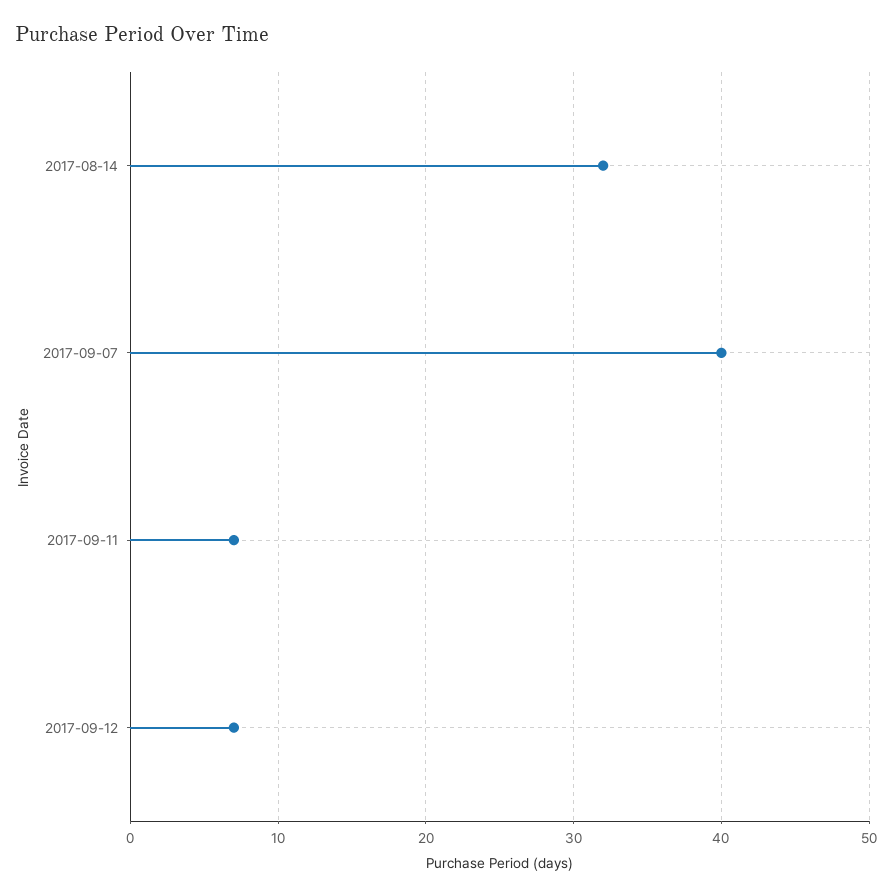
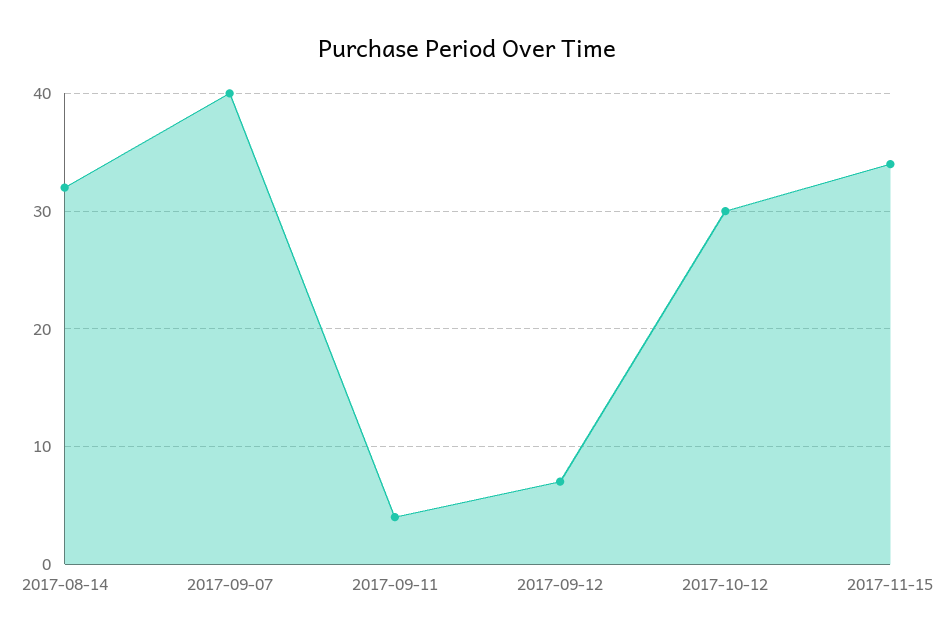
2017-09-11: 7 -> 4
2017-10-12: none -> 30
2017-11-15: none -> 34

